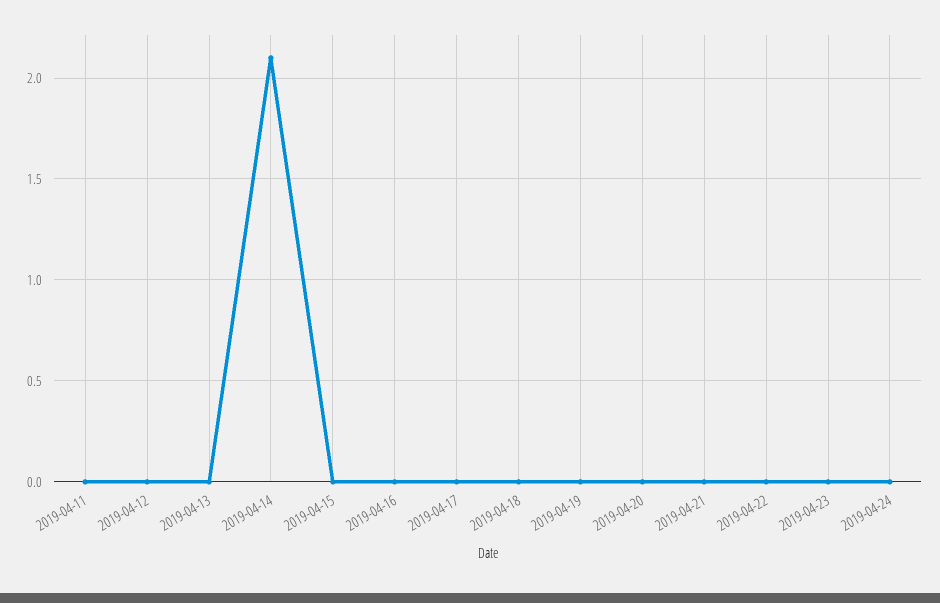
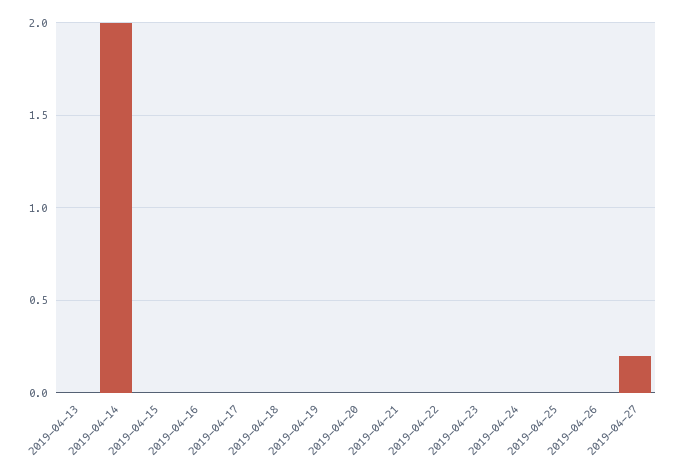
2019-04-11: 0 -> none
2019-04-12: 0 -> none
2019-04-14: 2.1 -> 2
2019-04-25: none -> 0
2019-04-26: none -> 0
2019-04-27: none -> 0.2

